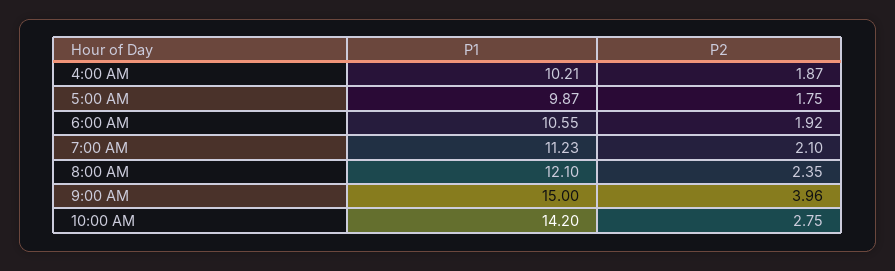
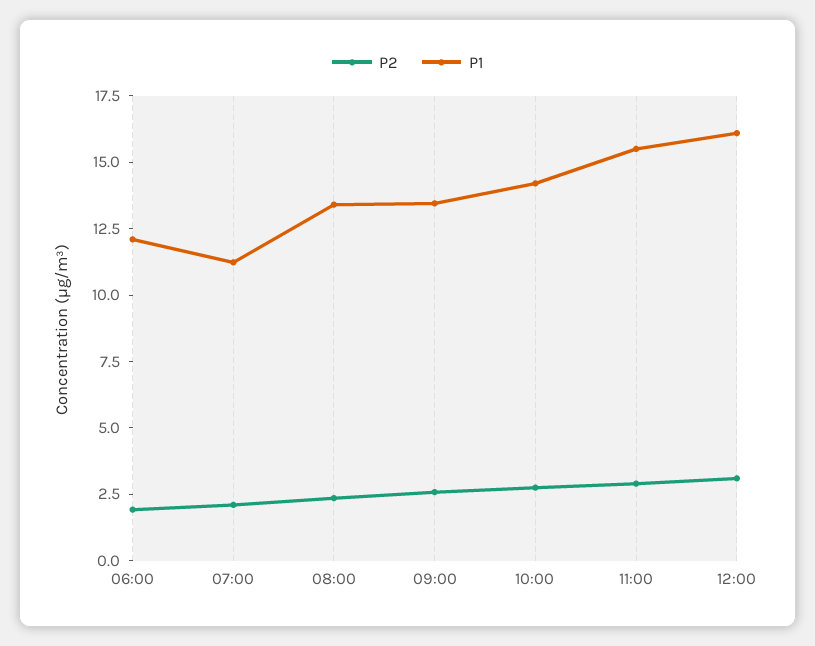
P1, 4:00 AM: 10.21 -> none
P2, 4:00 AM: 1.87 -> none
P1, 5:00 AM: 9.87 -> none
P2, 5:00 AM: 1.75 -> none
P1, 6:00 AM: 10.55 -> 12
P1, 8:00 AM: 12.1 -> 13.5
P1, 9:00 AM: 15 -> 13.5
P2, 9:00 AM: 3.96 -> 2.5
P2, 11:00: none -> 3
P1, 11:00: none -> 15.5
P2, 12:00: none -> 3
P1, 12:00: none -> 16

